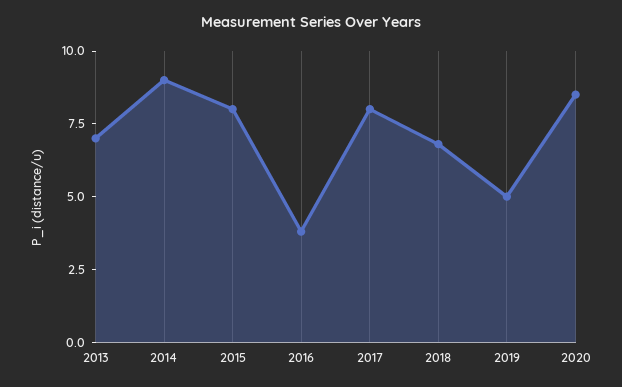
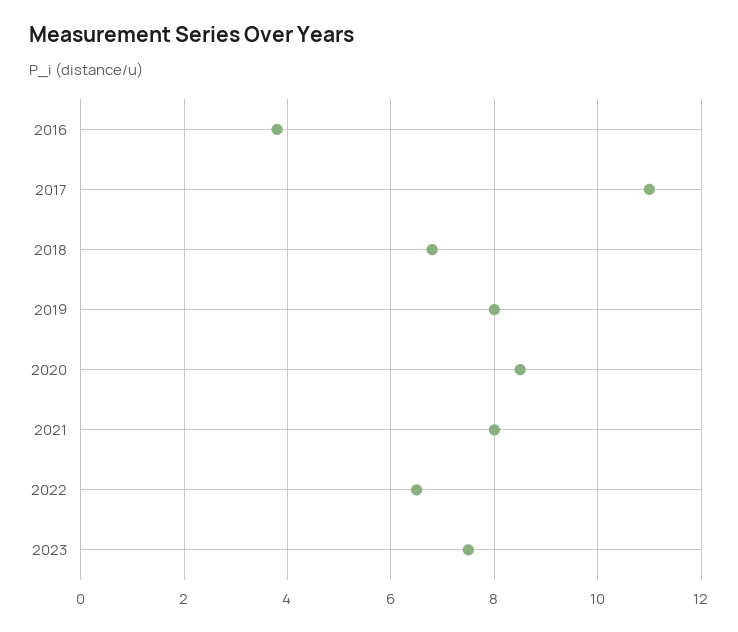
2013: 7 -> none
2014: 9 -> none
2015: 8 -> none
2017: 8 -> 11
2019: 5 -> 8
2021: none -> 8
2022: none -> 6.5
2023: none -> 7.5

